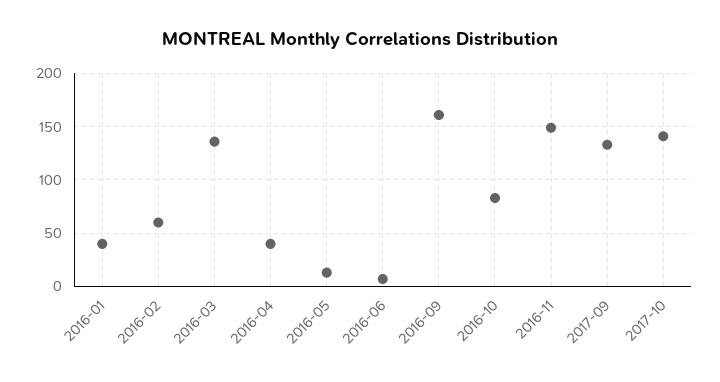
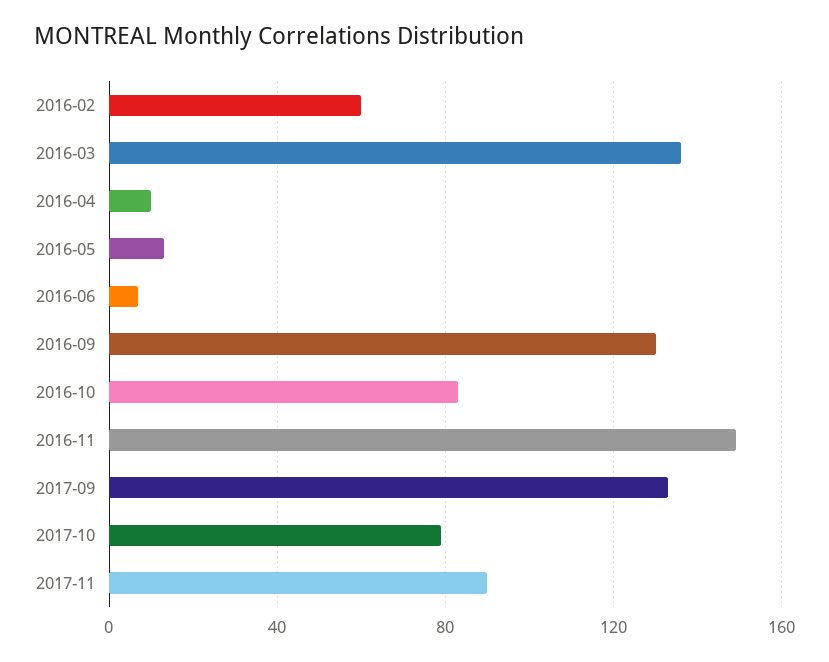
2016-01: 40 -> none
2016-04: 40 -> 10
2016-09: 160 -> 130
2017-10: 140 -> 80
2017-11: none -> 90

